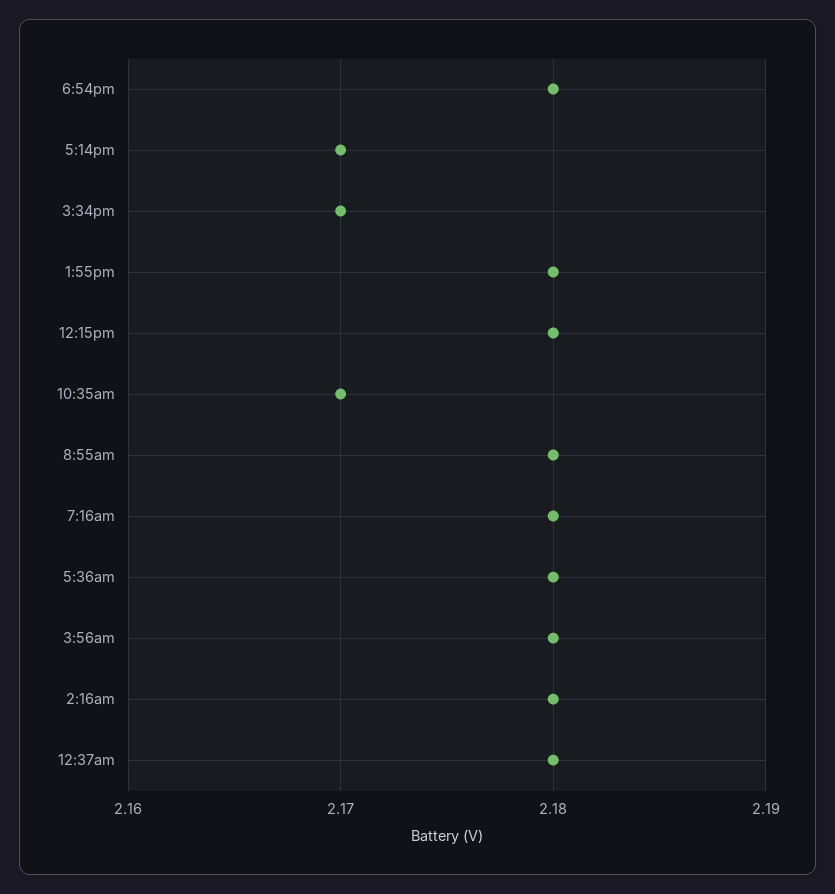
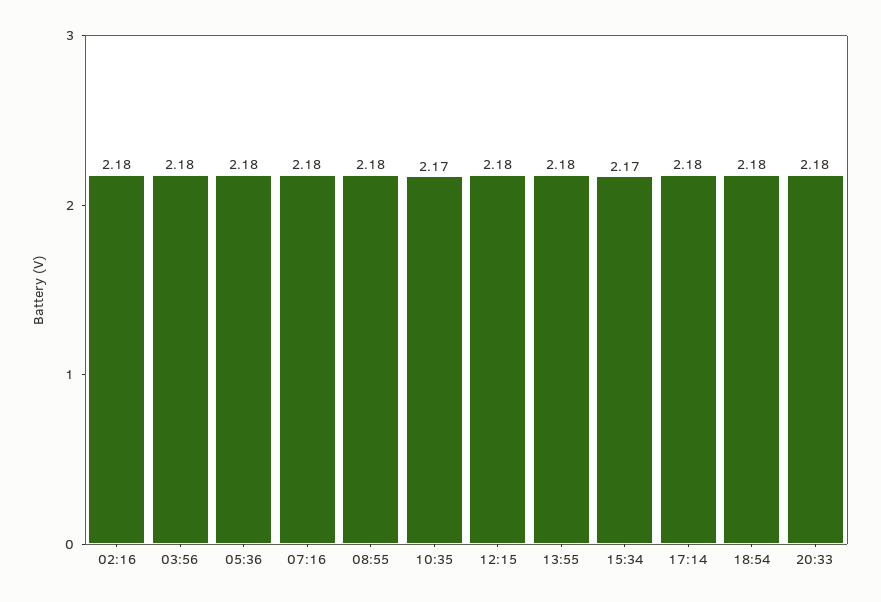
5:14pm: 2.17 -> 2.18
12:37am: 2.18 -> none
20:33: none -> 2.18

